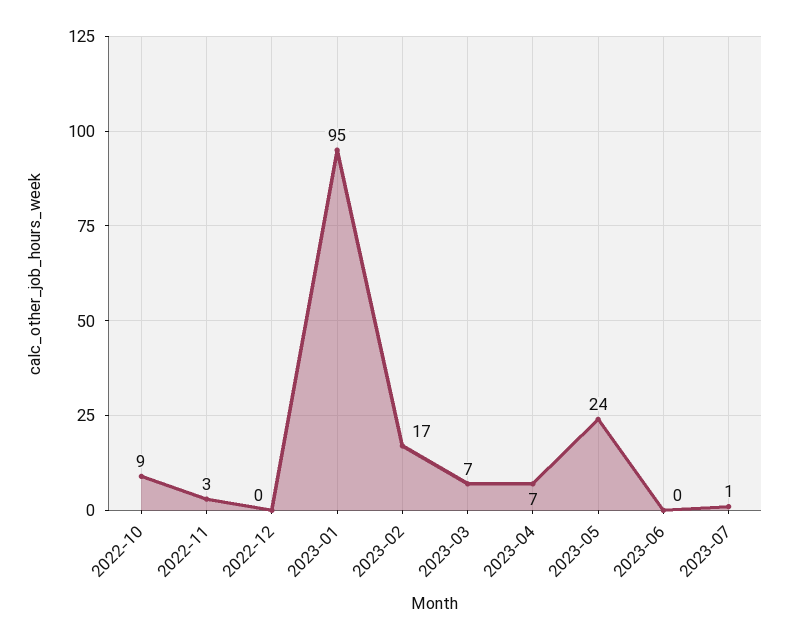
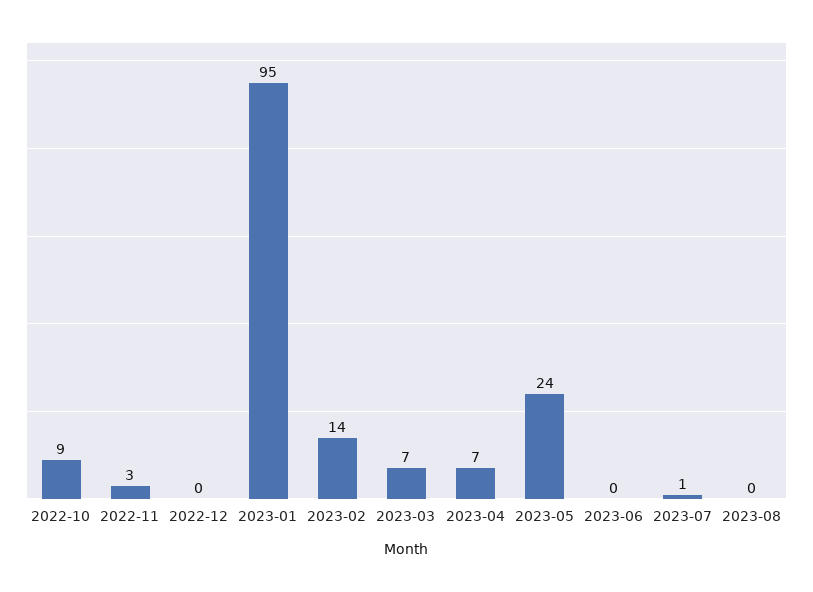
2023-02: 17 -> 14
2023-08: none -> 0

